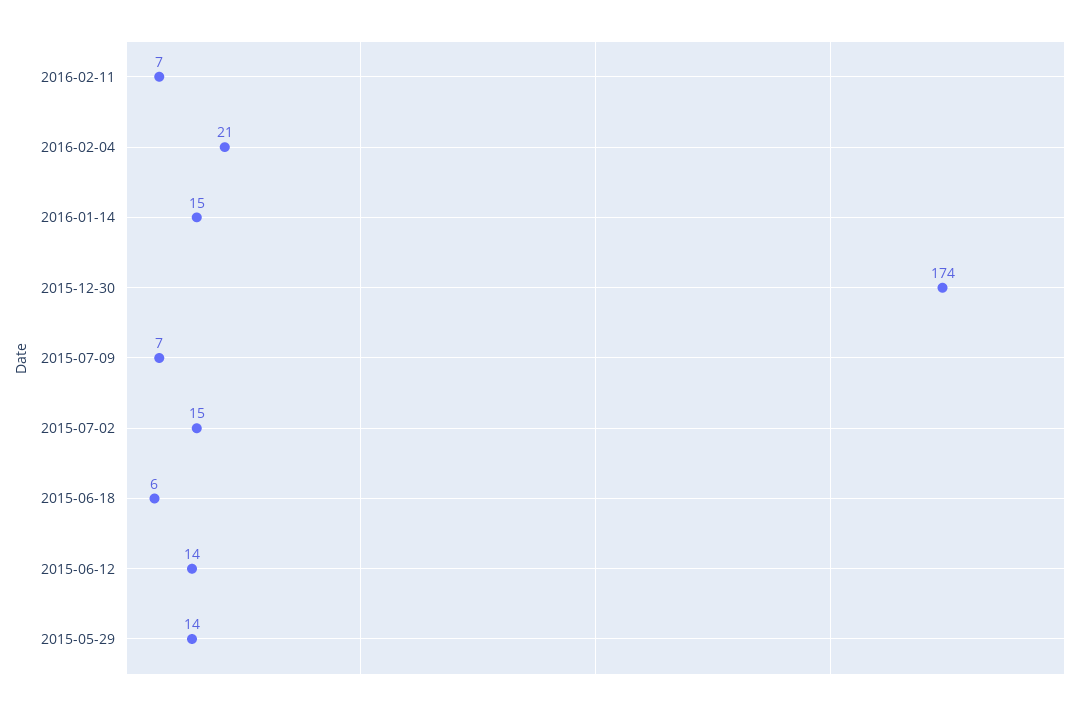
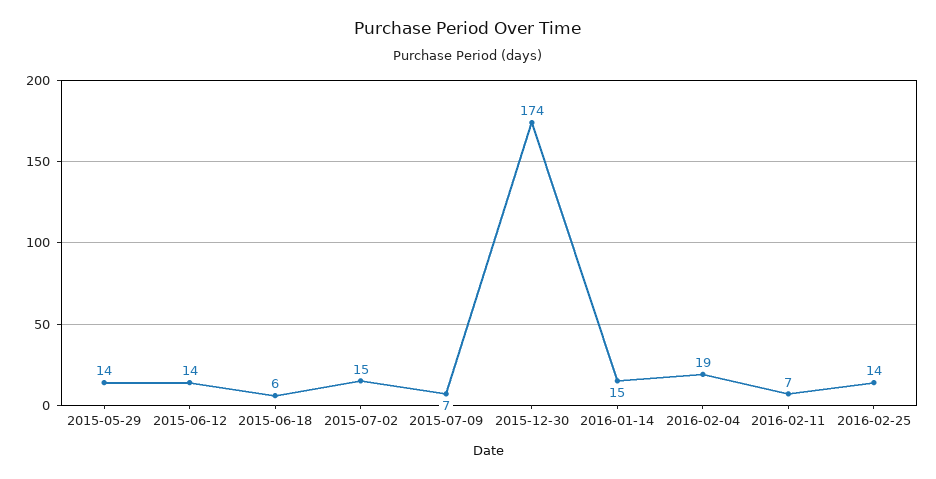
2016-02-04: 21 -> 19
2016-02-25: none -> 14

